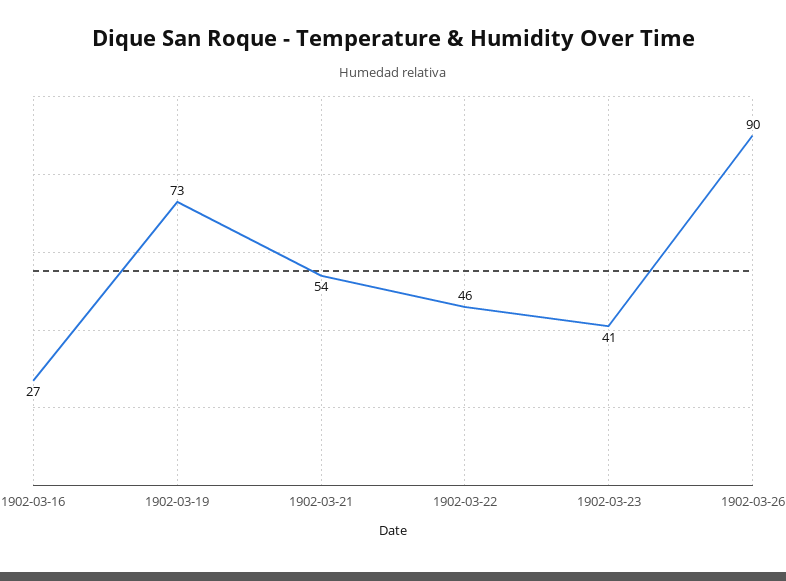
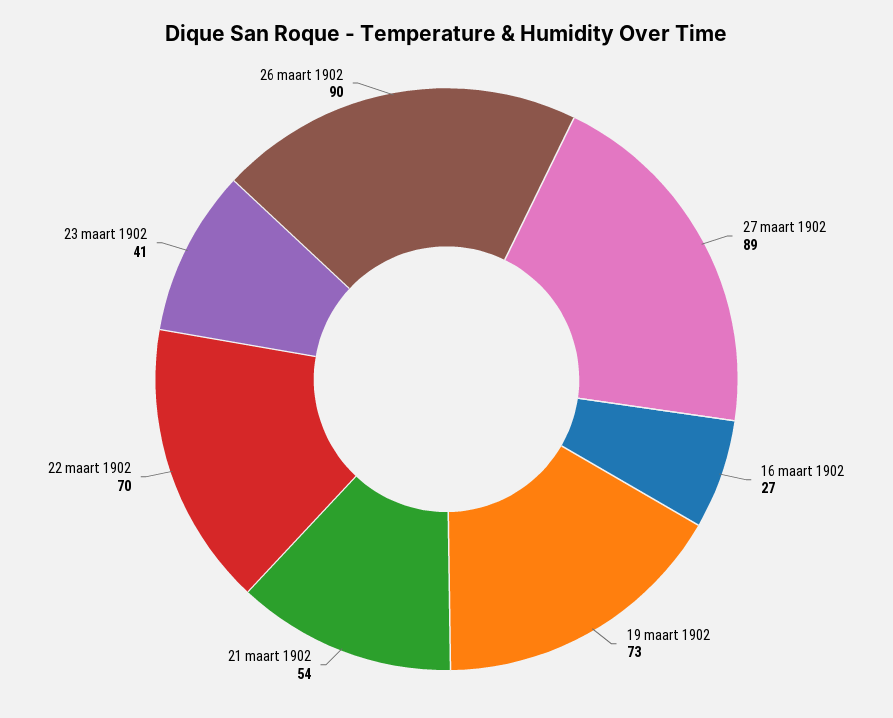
1902-03-22: 46 -> 70
27 maart 1902: none -> 89

